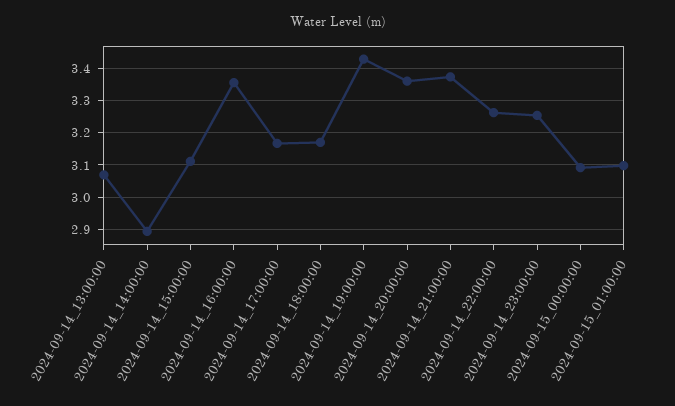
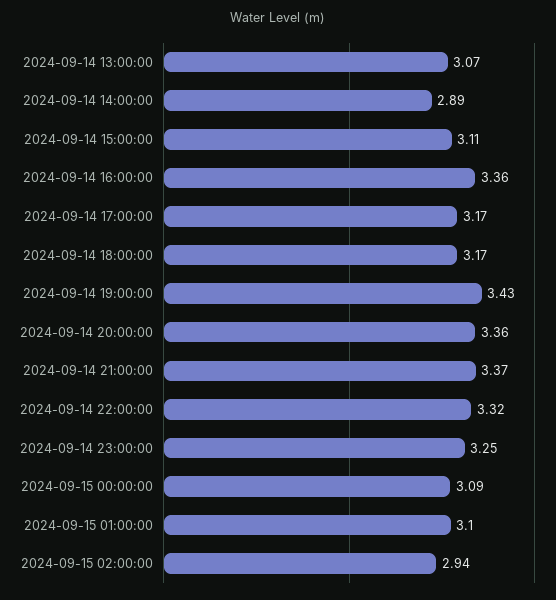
2024-09-14_22:00:00: 3.26 -> 3.32
2024-09-15 02:00:00: none -> 2.94

